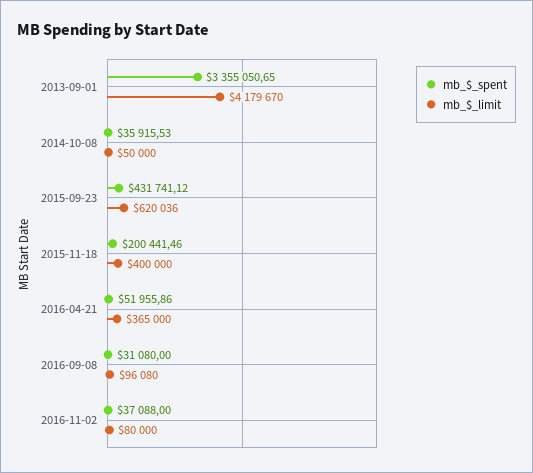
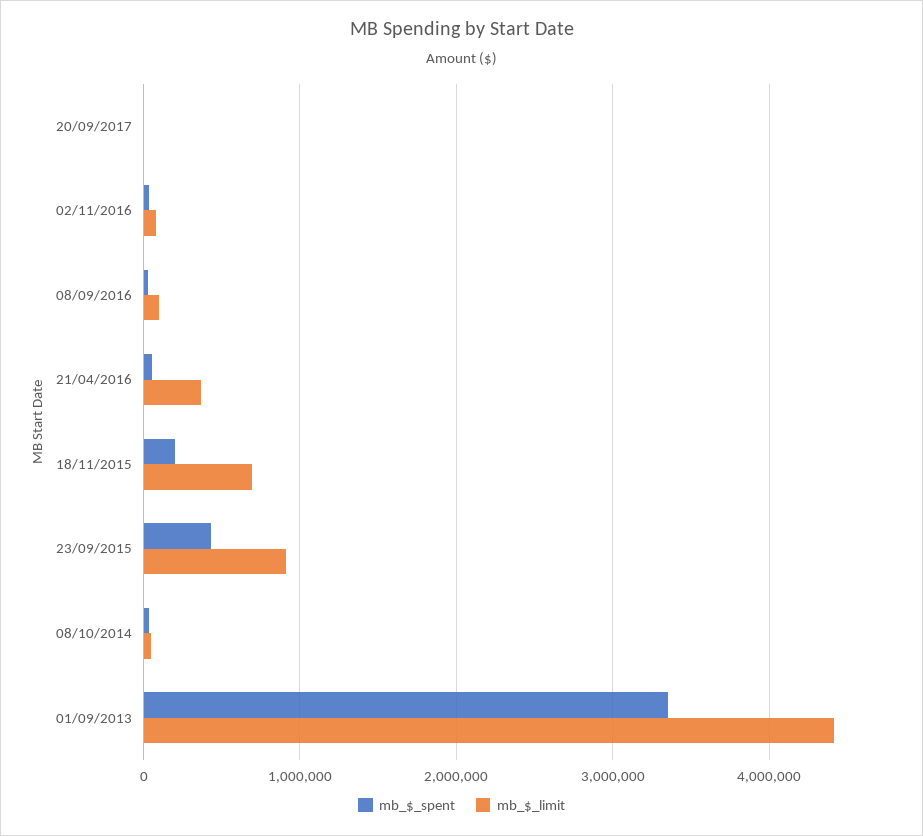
mb_$_limit, 2013-09-01: 4179670 -> 4400000
mb_$_limit, 2015-09-23: 620036 -> 900000
mb_$_limit, 2015-11-18: 400000 -> 700000
mb_$_spent, 20/09/2017: none -> 0
mb_$_limit, 20/09/2017: none -> 0

